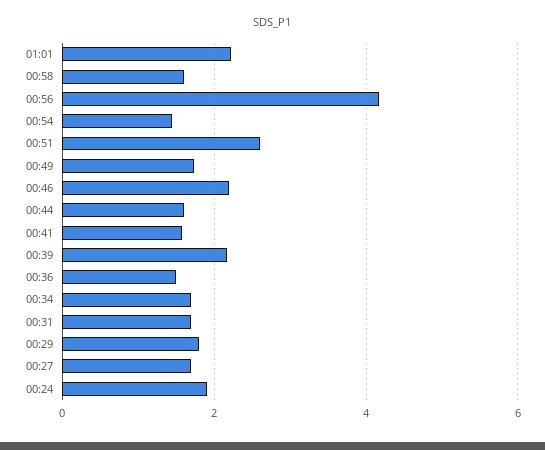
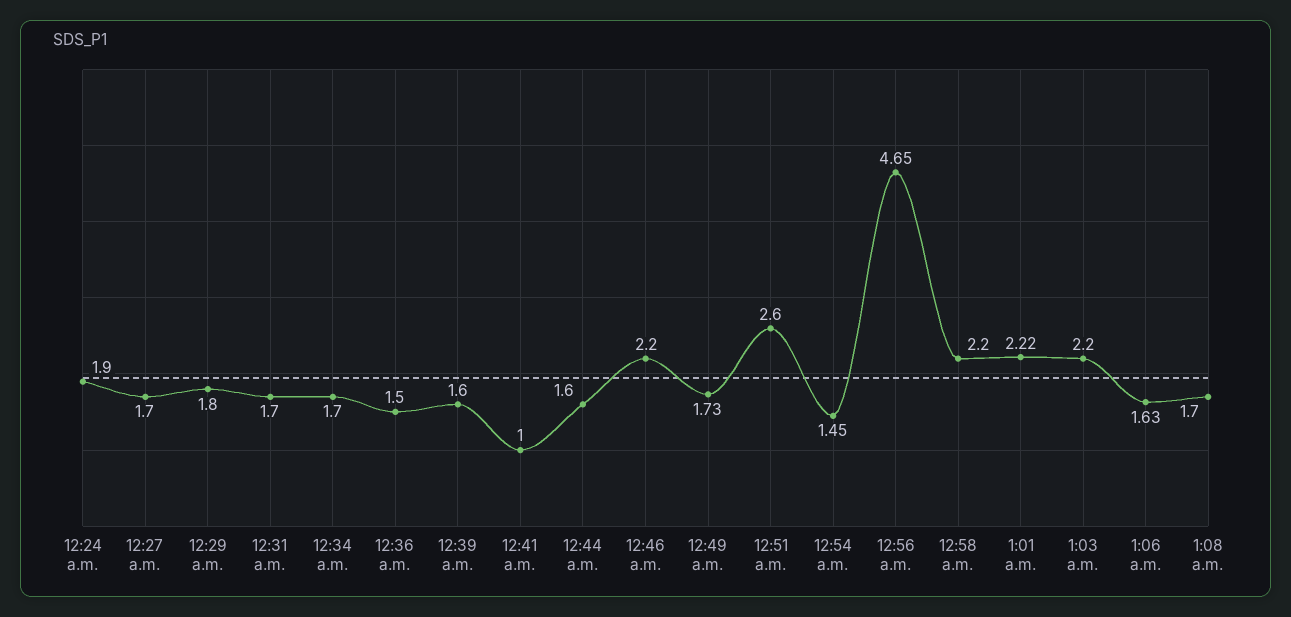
00:58: 1.6 -> 2.2
00:56: 4.2 -> 4.65
00:41: 1.6 -> 1
00:39: 2.2 -> 1.6
1:03 a.m.: none -> 2.2
1:06 a.m.: none -> 1.63
1:08 a.m.: none -> 1.7

